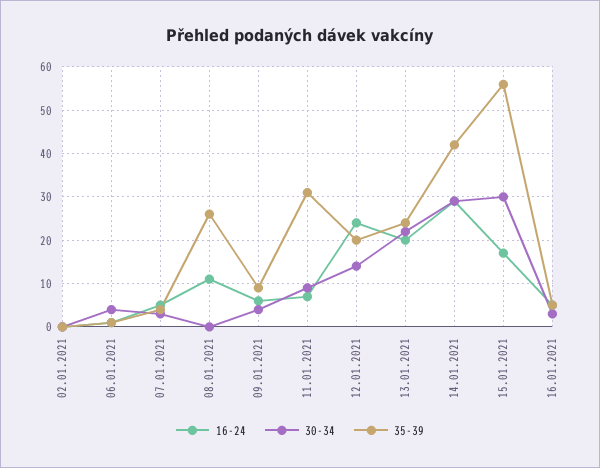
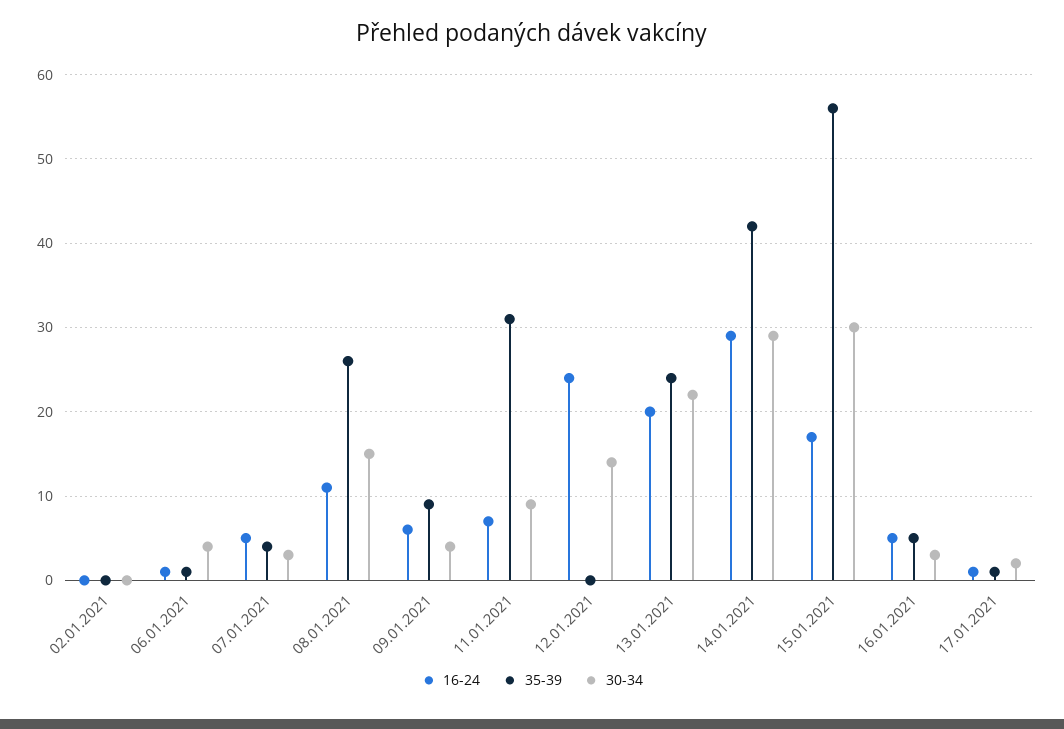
30-34, 08.01.2021: 0 -> 15
35-39, 12.01.2021: 20 -> 0
16-24, 17.01.2021: none -> 1
35-39, 17.01.2021: none -> 1
30-34, 17.01.2021: none -> 2

